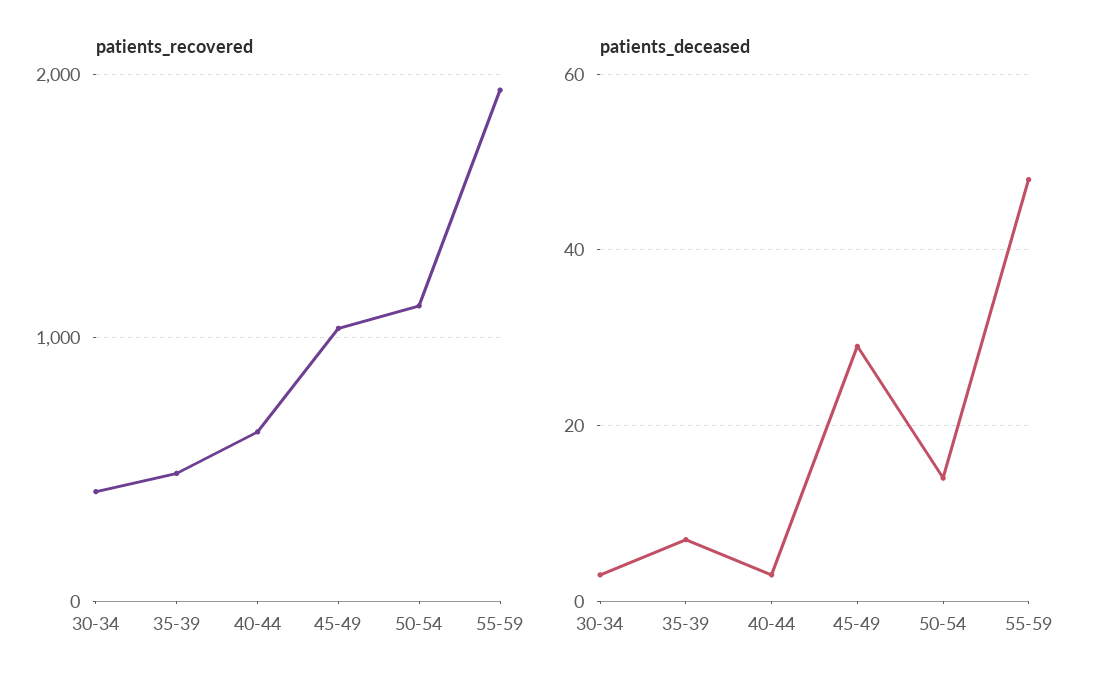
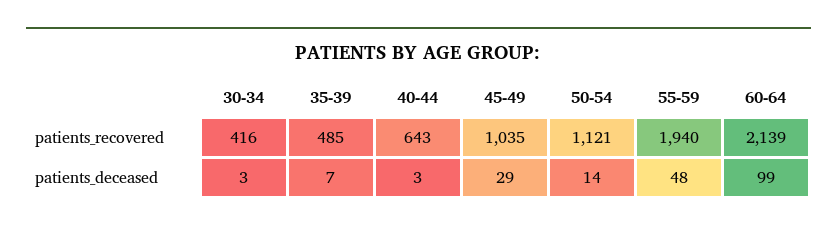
patients_recovered, 60-64: none -> 2139
patients_deceased, 60-64: none -> 99

